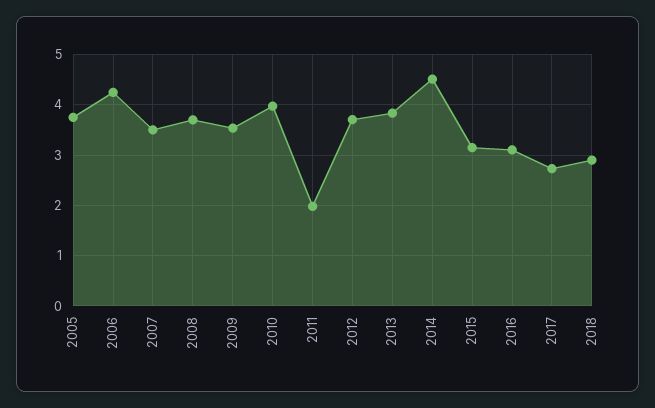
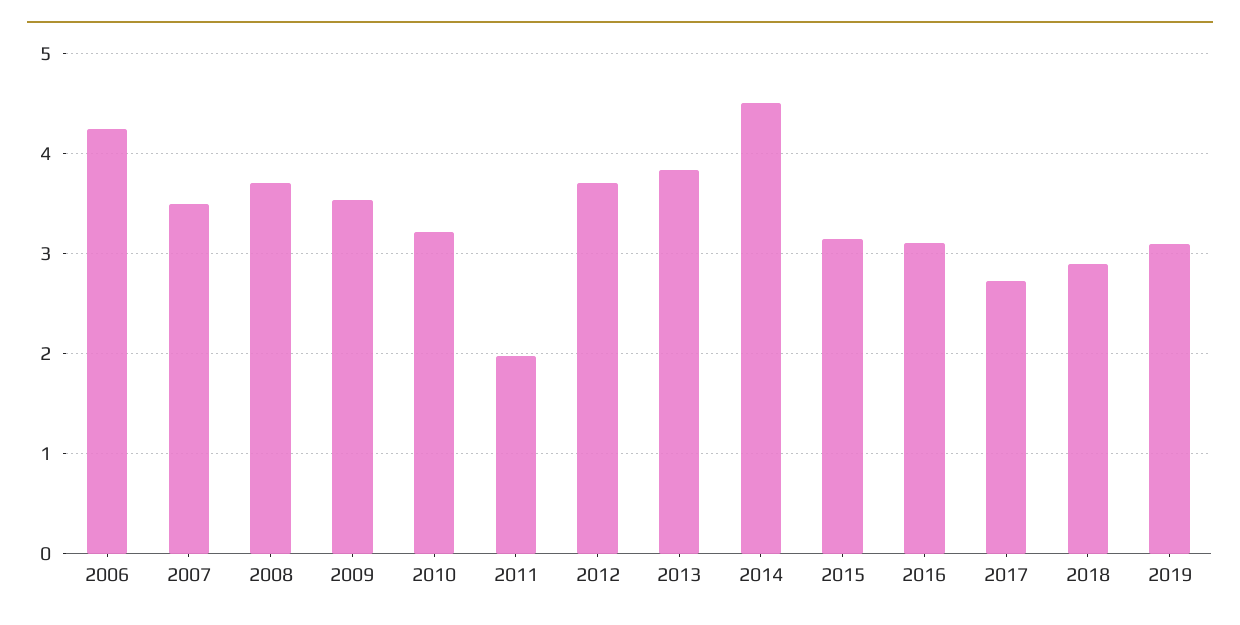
2005: 3.8 -> none
2010: 4 -> 3.2
2019: none -> 3.1

